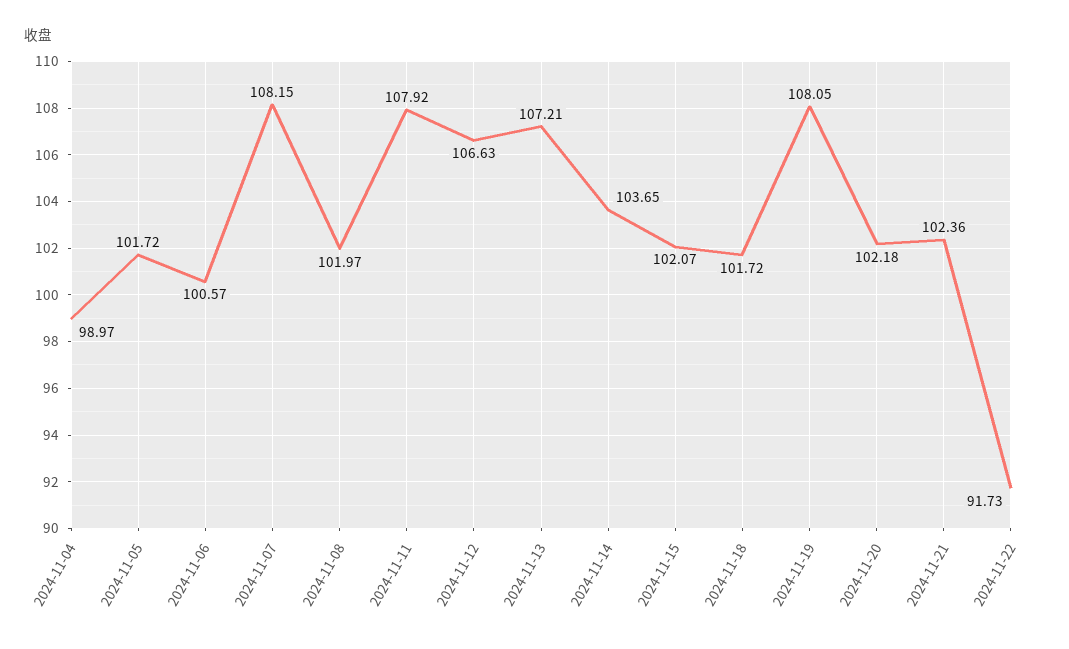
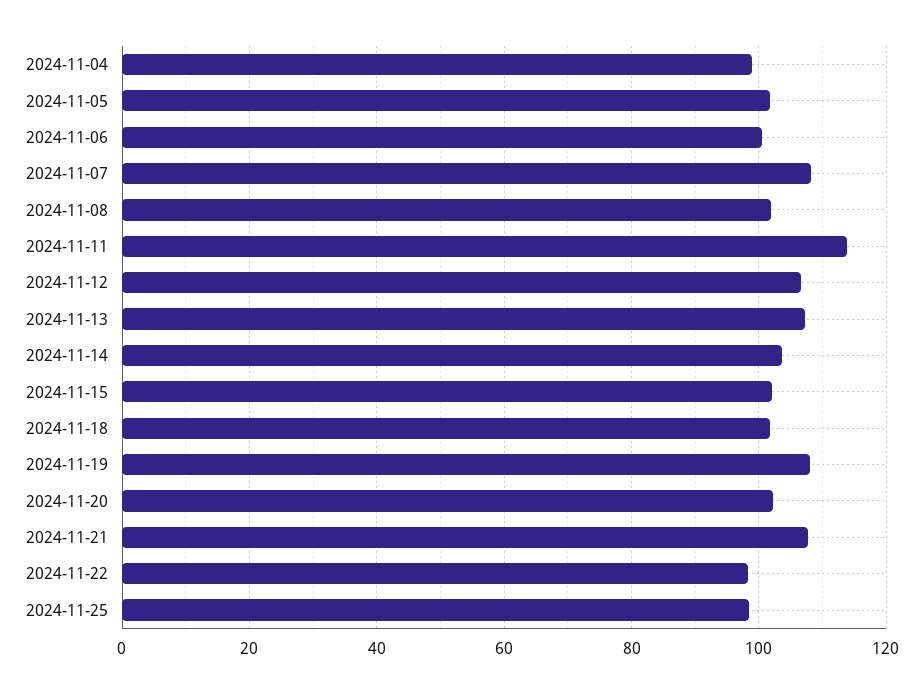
2024-11-11: 107.92 -> 114
2024-11-21: 102.36 -> 108
2024-11-22: 91.73 -> 98
2024-11-25: none -> 98

